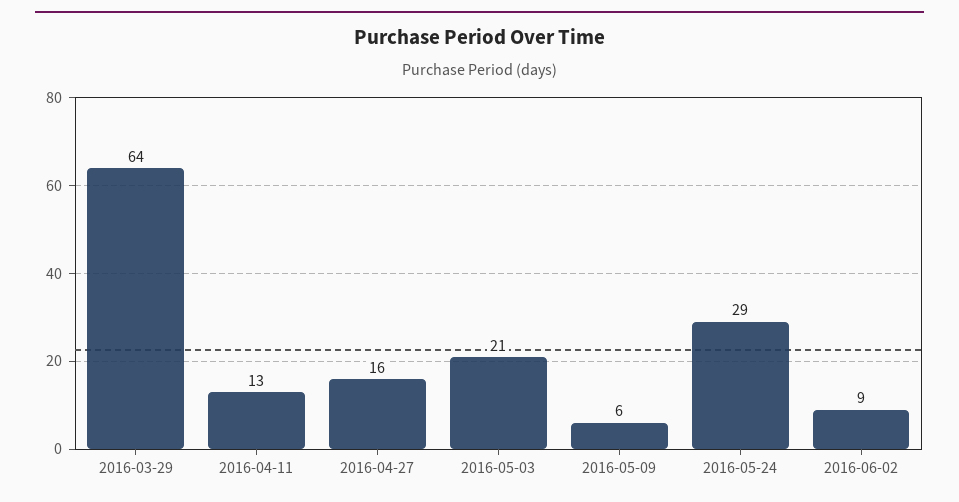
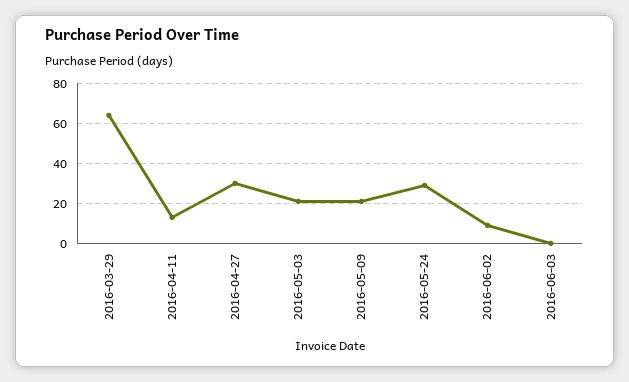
2016-04-27: 16 -> 30
2016-05-09: 6 -> 20
2016-06-03: none -> 0

